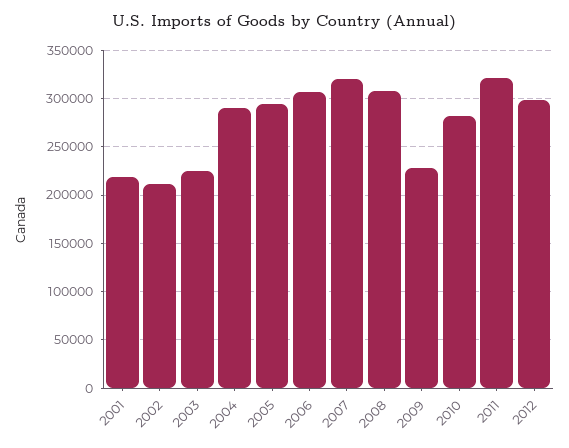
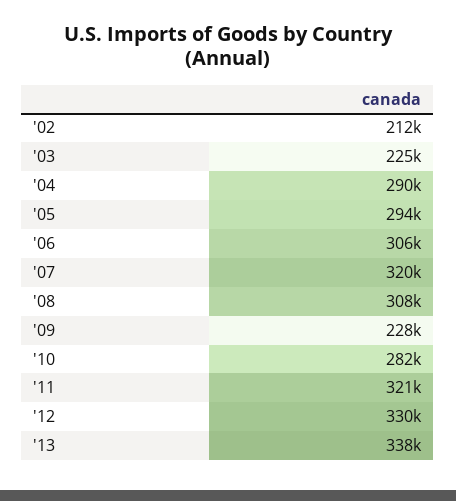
2001: 220000 -> none
2012: 300000 -> 330000
'13: none -> 338000

